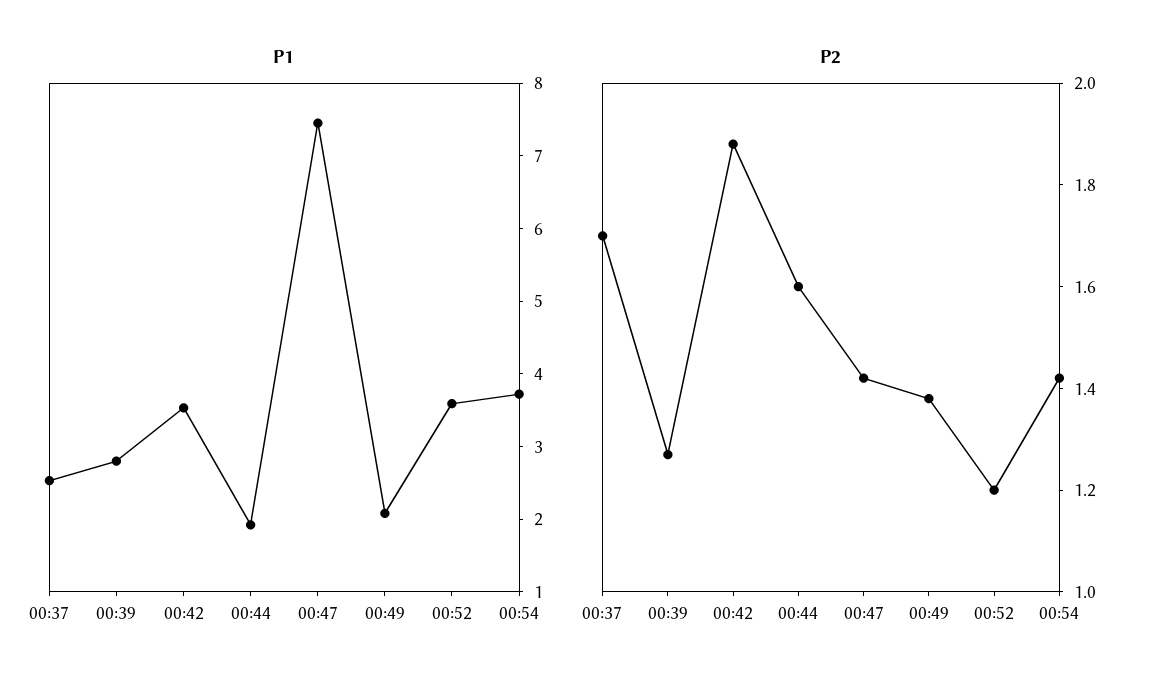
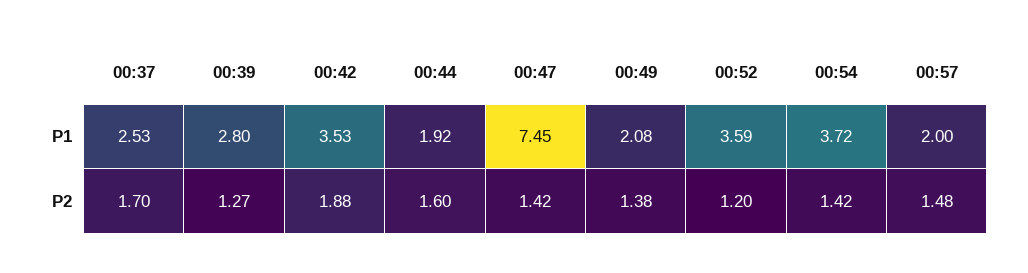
P1, 00:57: none -> 2
P2, 00:57: none -> 1.48

